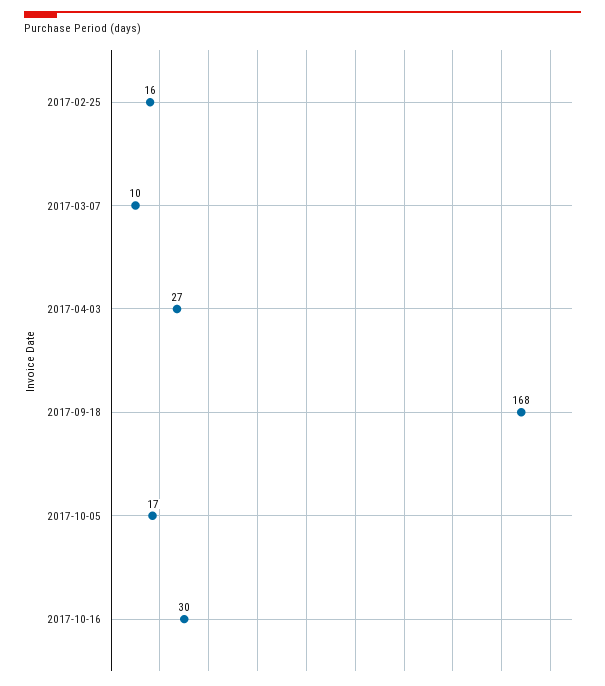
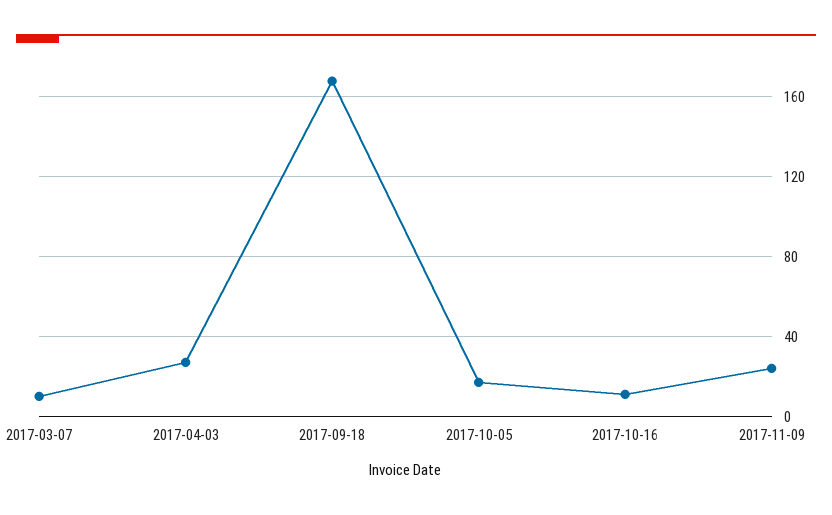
2017-02-25: 16 -> none
2017-10-16: 30 -> 10
2017-11-09: none -> 25

